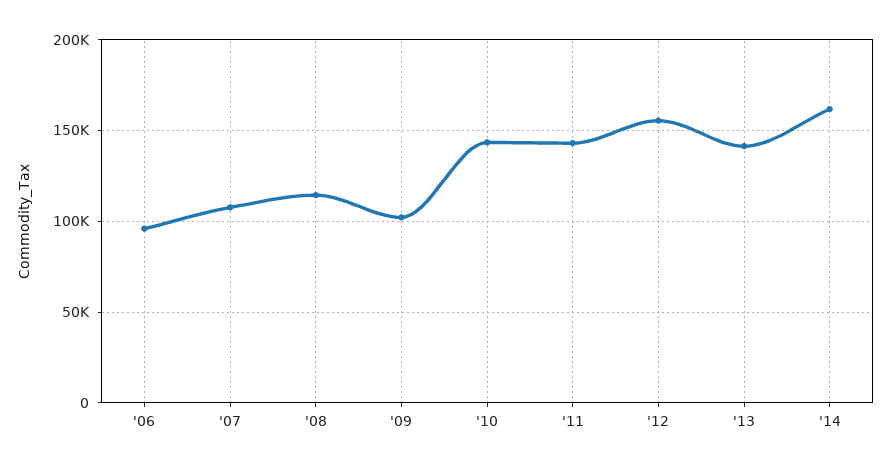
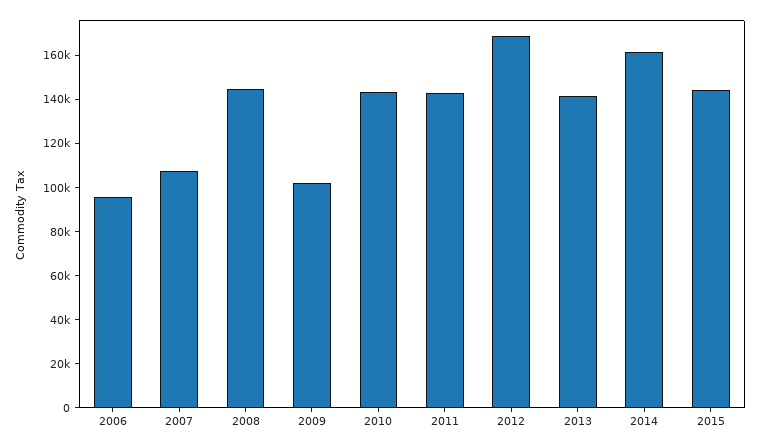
'08: 115000 -> 145000
'12: 155000 -> 170000
2015: none -> 145000

